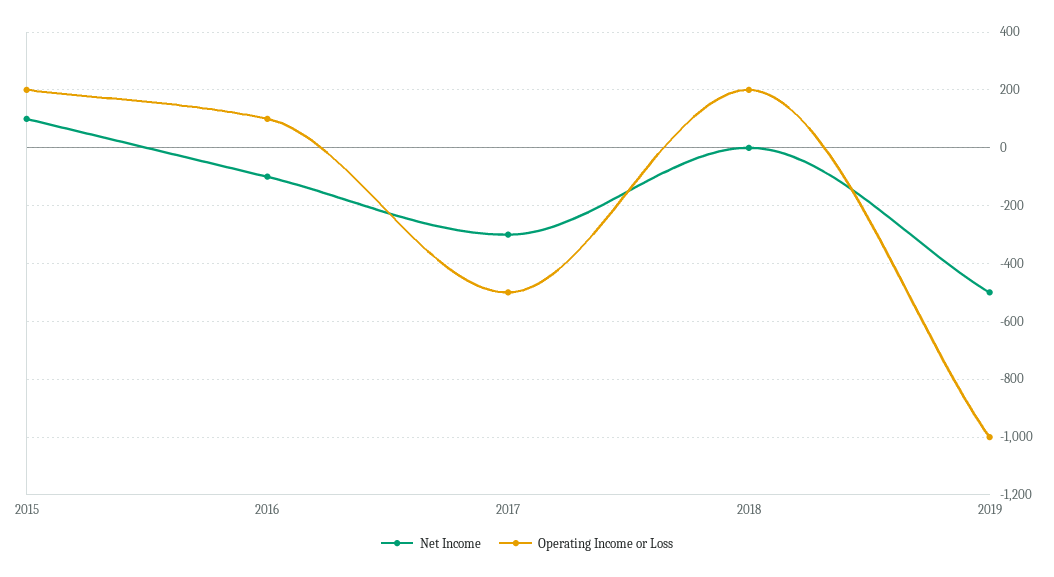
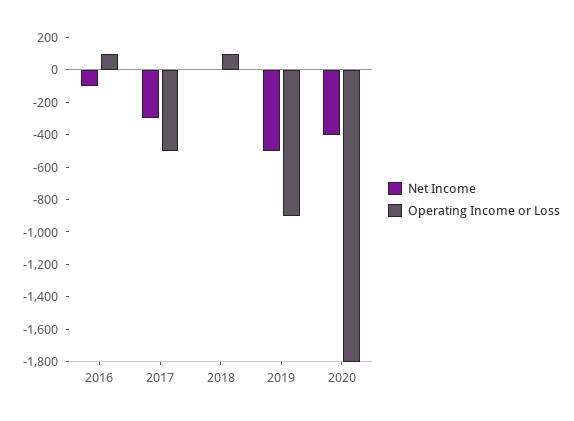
Net Income, 2015: 100 -> none
Operating Income or Loss, 2015: 200 -> none
Operating Income or Loss, 2018: 200 -> 100
Operating Income or Loss, 2019: -1000 -> -900
Net Income, 2020: none -> -400
Operating Income or Loss, 2020: none -> -1800

